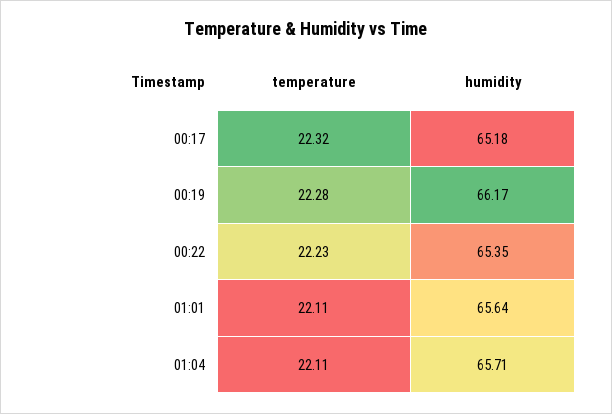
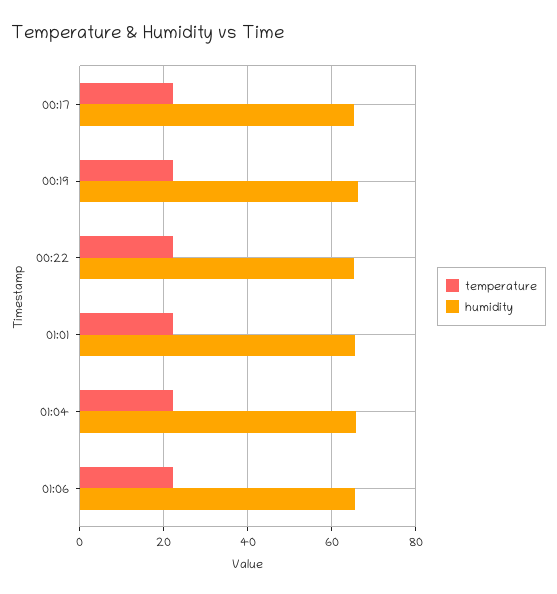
temperature, 01:06: none -> 22
humidity, 01:06: none -> 66

